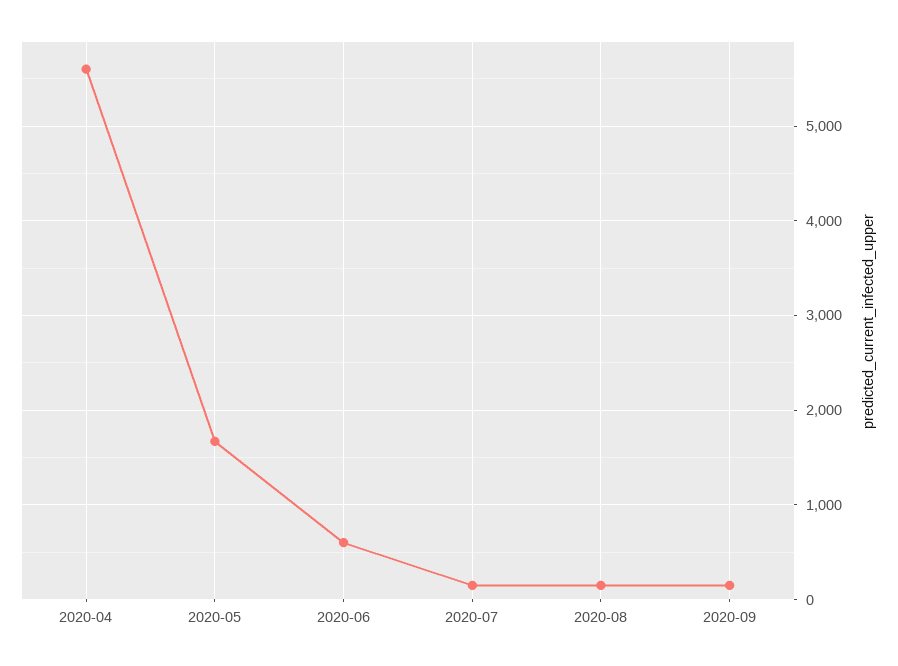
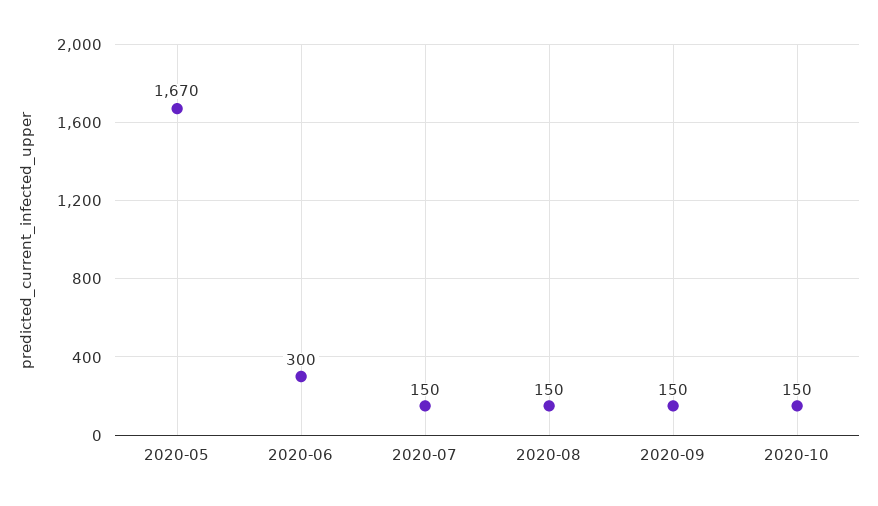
2020-04: 5600 -> none
2020-06: 600 -> 300
2020-10: none -> 150

